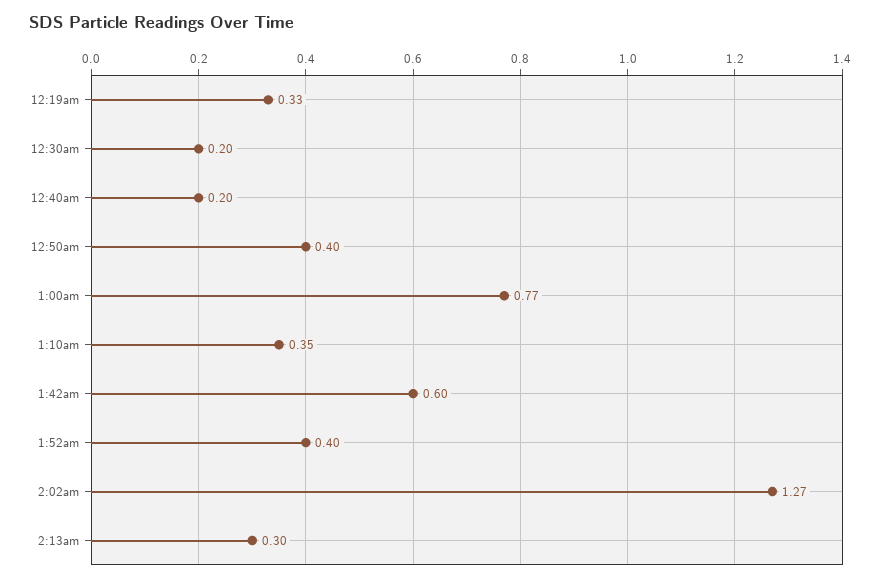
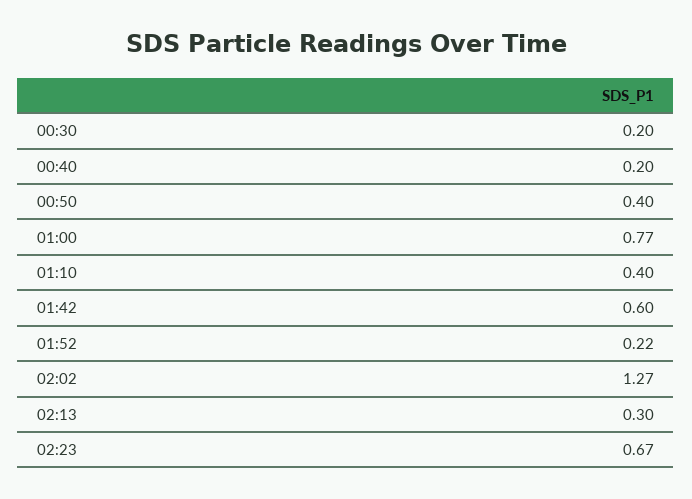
12:19am: 0.33 -> none
1:10am: 0.35 -> 0.4
1:52am: 0.4 -> 0.22
02:23: none -> 0.67

